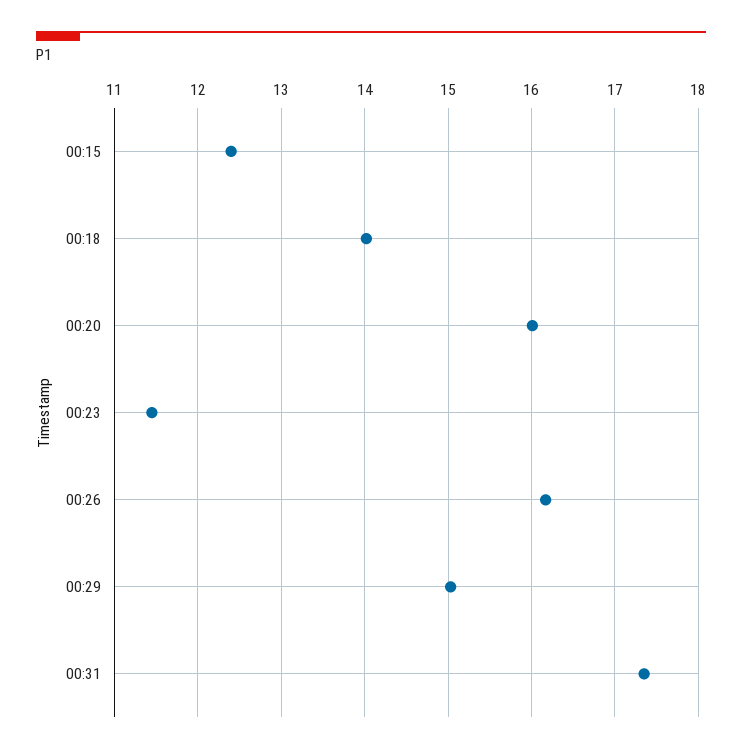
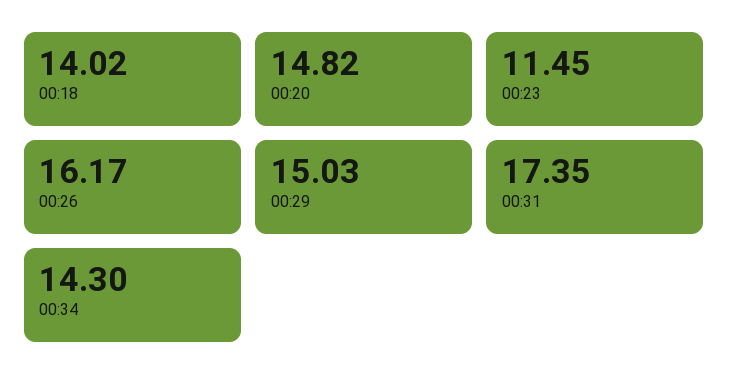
00:15: 12.4 -> none
00:20: 16 -> 14.82
00:34: none -> 14.3

